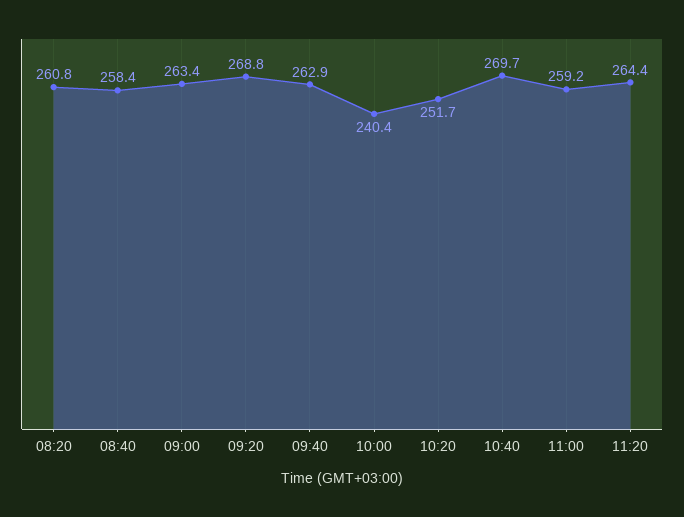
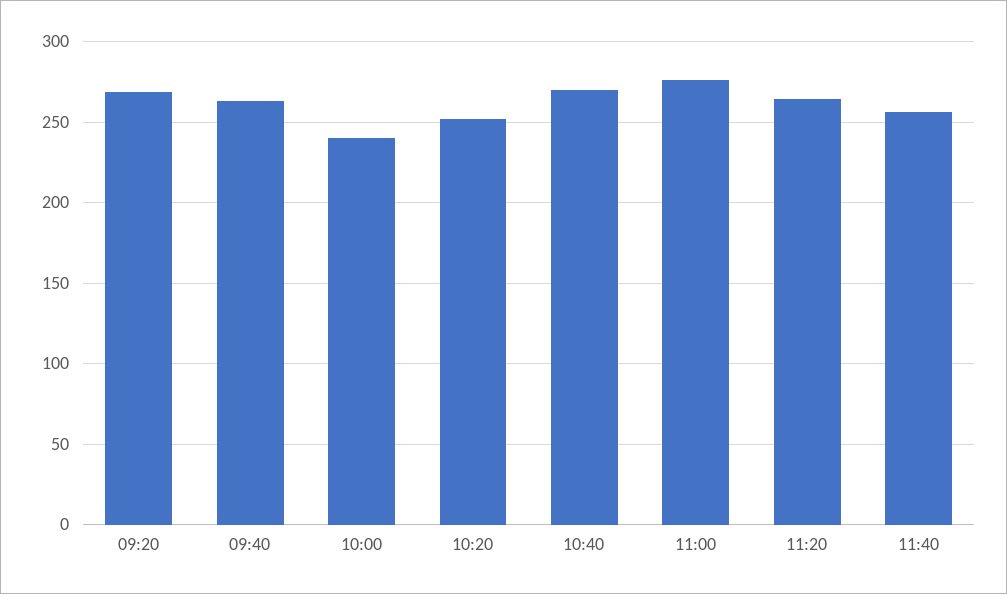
08:20: 260.8 -> none
08:40: 258.4 -> none
09:00: 263.4 -> none
11:00: 259.2 -> 275
11:40: none -> 255

